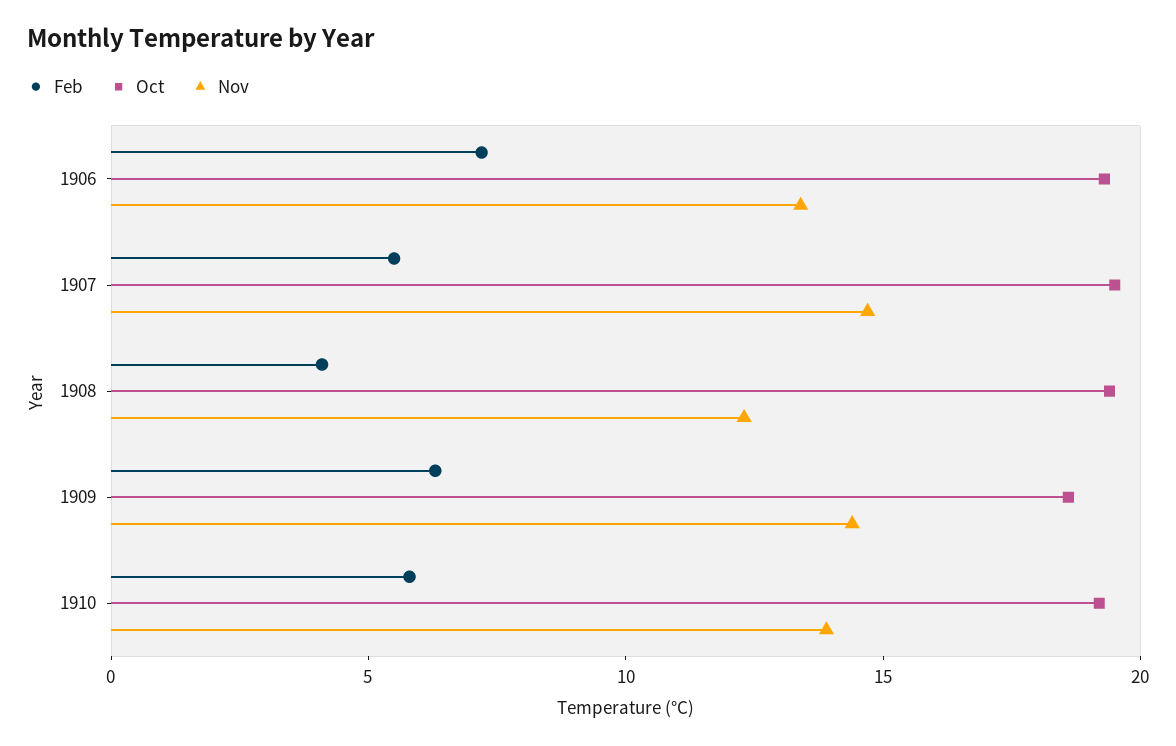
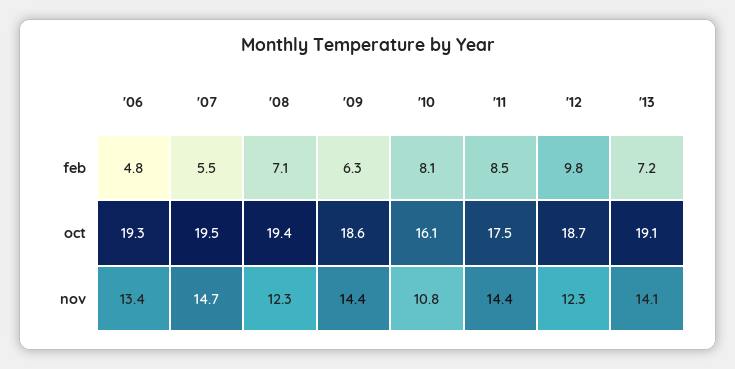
Feb, 1906: 7 -> 4.8
Feb, 1908: 4 -> 7.1
Feb, 1910: 6 -> 8.1
Oct, 1910: 19 -> 16.1
Nov, 1910: 14 -> 10.8
Feb, '11: none -> 8.5
Feb, '12: none -> 9.8
Feb, '13: none -> 7.2
Oct, '11: none -> 17.5
Oct, '12: none -> 18.7
Oct, '13: none -> 19.1
Nov, '11: none -> 14.4
Nov, '12: none -> 12.3
Nov, '13: none -> 14.1

